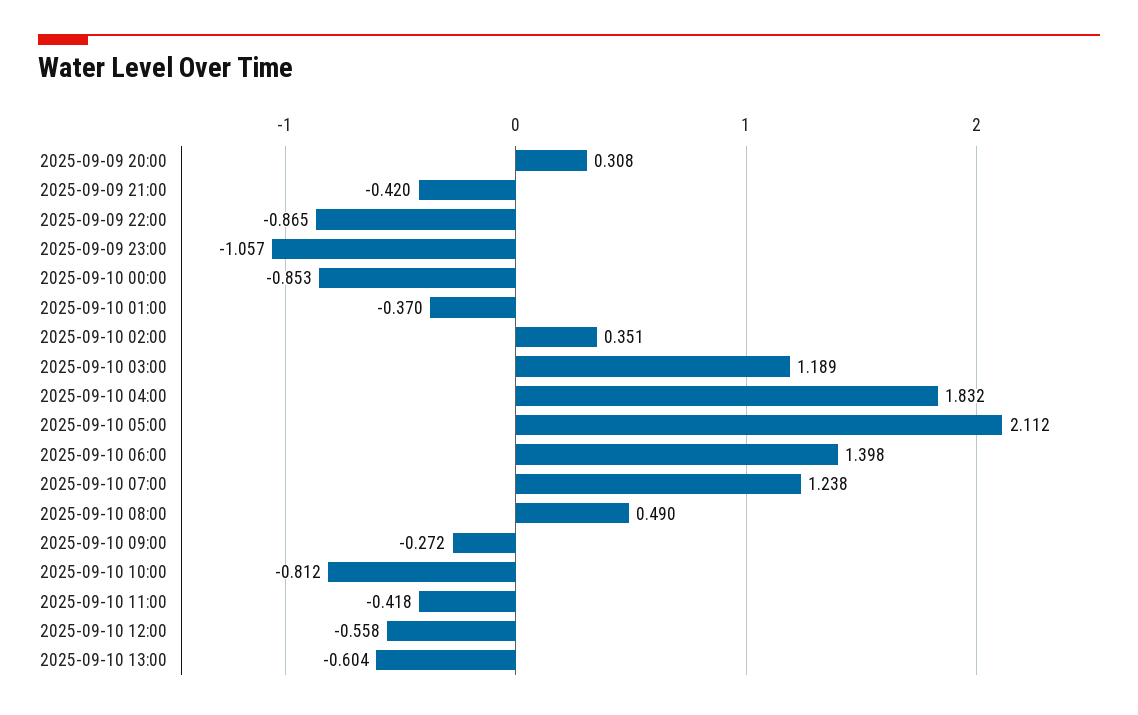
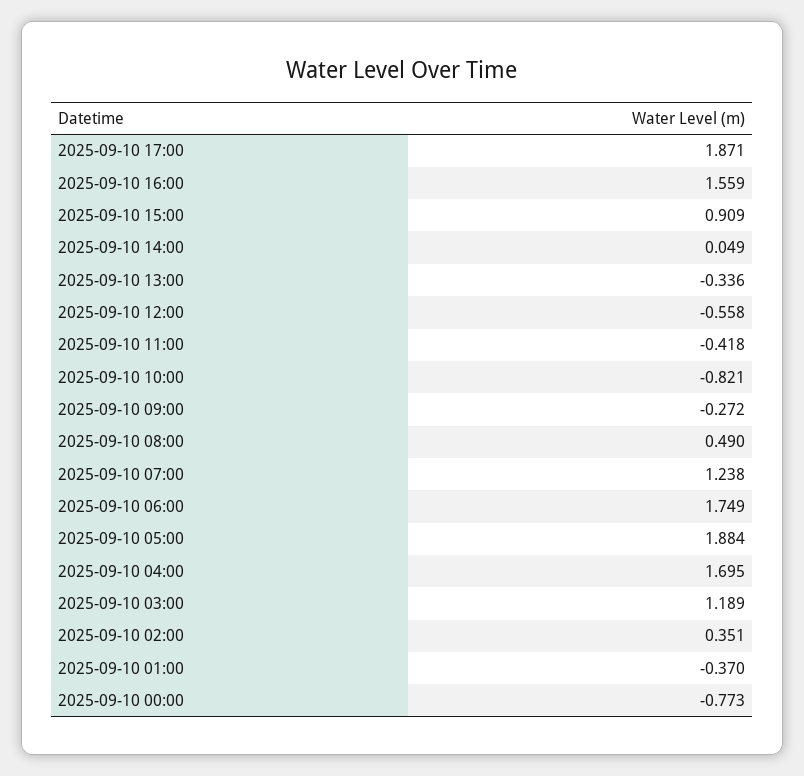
2025-09-09 20:00: 0.308 -> none
2025-09-09 21:00: -0.42 -> none
2025-09-09 22:00: -0.865 -> none
2025-09-09 23:00: -1.057 -> none
2025-09-10 00:00: -0.853 -> -0.773
2025-09-10 04:00: 1.832 -> 1.695
2025-09-10 05:00: 2.112 -> 1.884
2025-09-10 06:00: 1.398 -> 1.749
2025-09-10 10:00: -0.812 -> -0.821
2025-09-10 13:00: -0.604 -> -0.336
2025-09-10 17:00: none -> 1.871
2025-09-10 16:00: none -> 1.559
2025-09-10 15:00: none -> 0.909
2025-09-10 14:00: none -> 0.049

